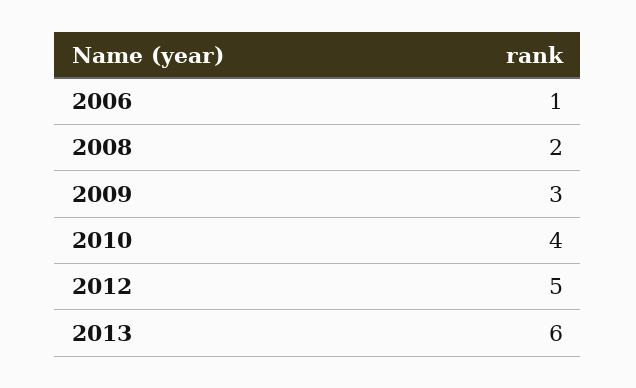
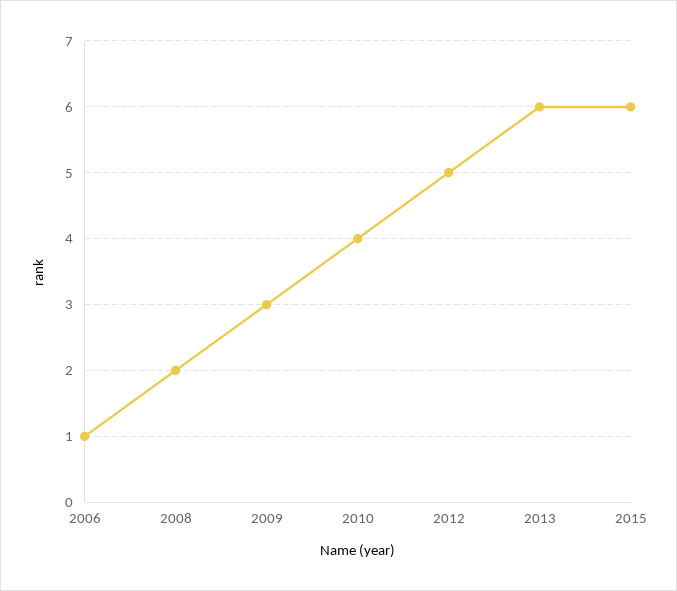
2015: none -> 6

